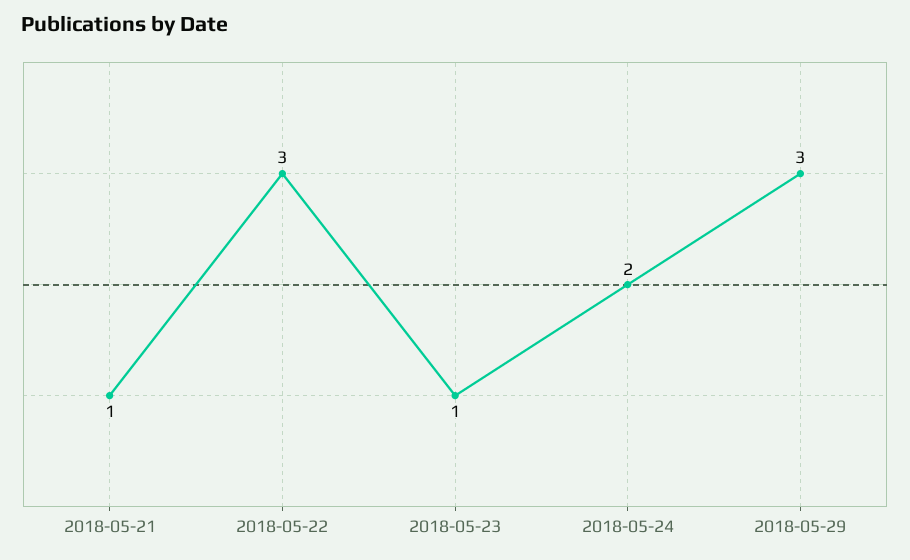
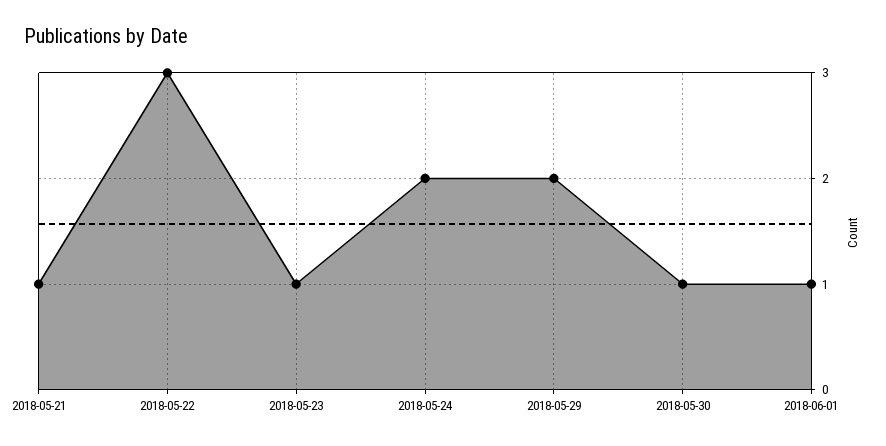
2018-05-29: 3 -> 2
2018-05-30: none -> 1
2018-06-01: none -> 1

